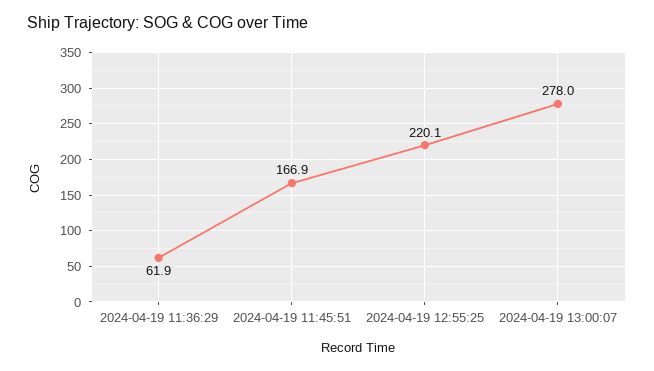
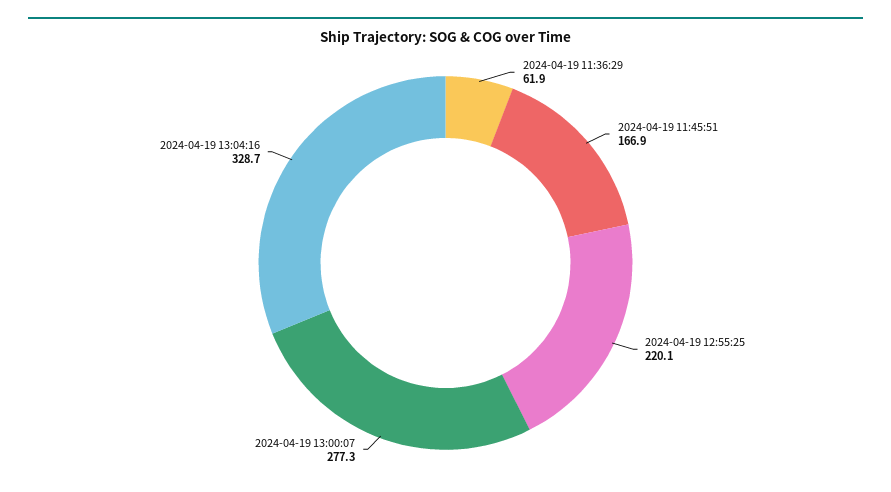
2024-04-19 13:00:07: 278 -> 277.3
2024-04-19 13:04:16: none -> 328.7

